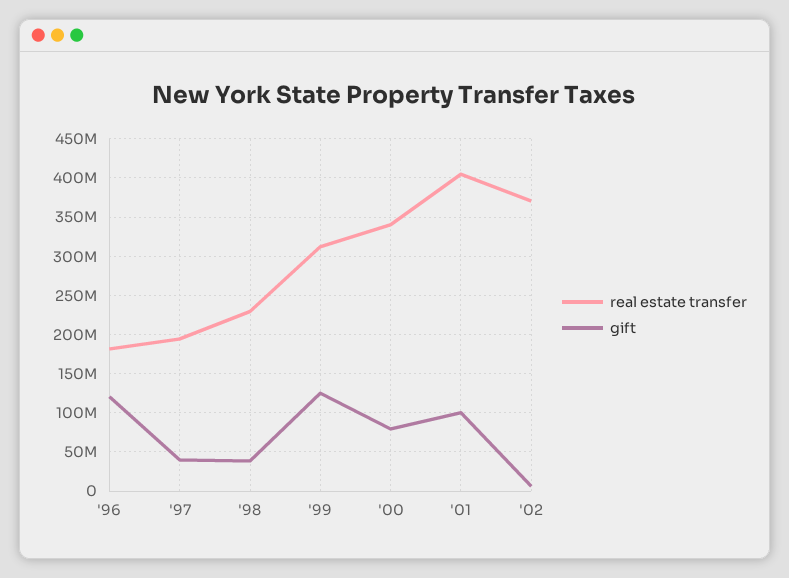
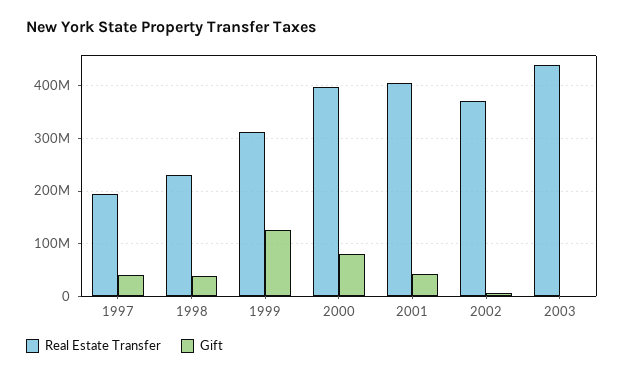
real estate transfer, '96: 180000000 -> none
gift, '96: 120000000 -> none
real estate transfer, '00: 340000000 -> 400000000
gift, '01: 100000000 -> 40000000
real estate transfer, 2003: none -> 440000000
gift, 2003: none -> 0

